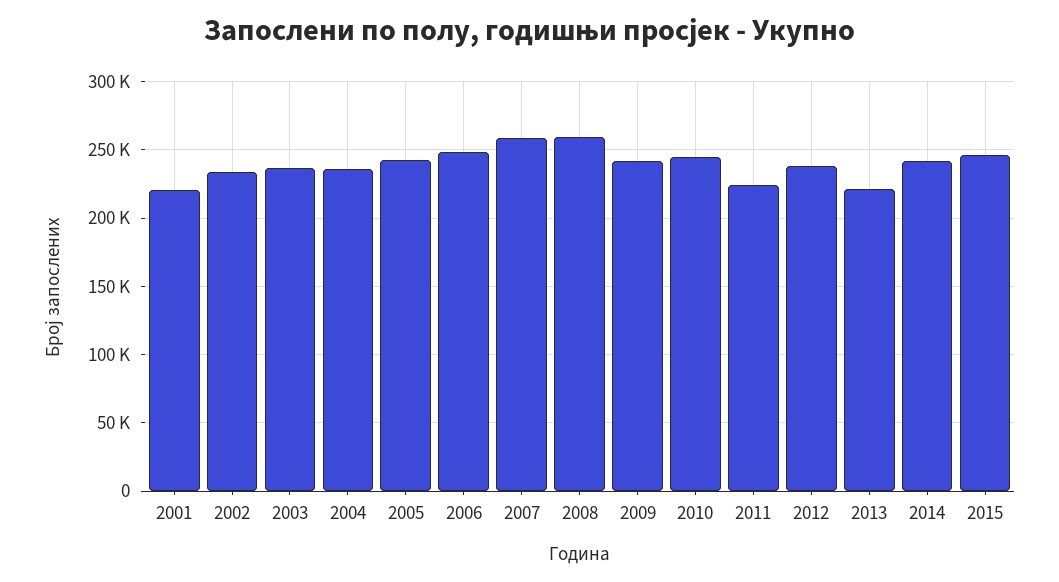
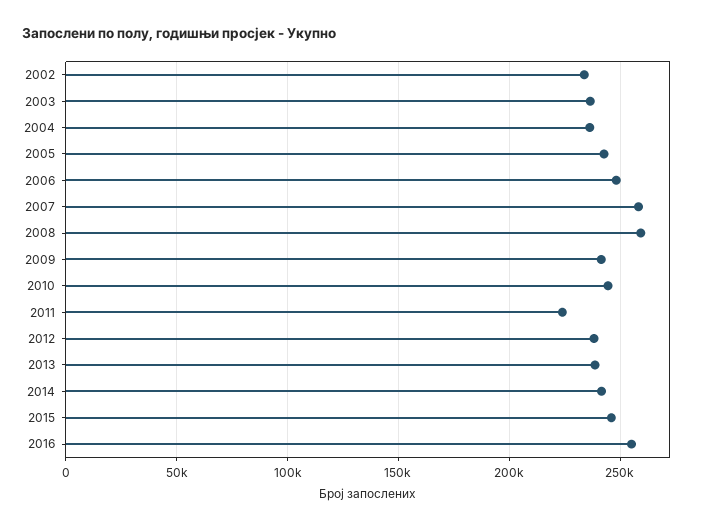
2001: 220000 -> none
2013: 220000 -> 240000
2016: none -> 255000

